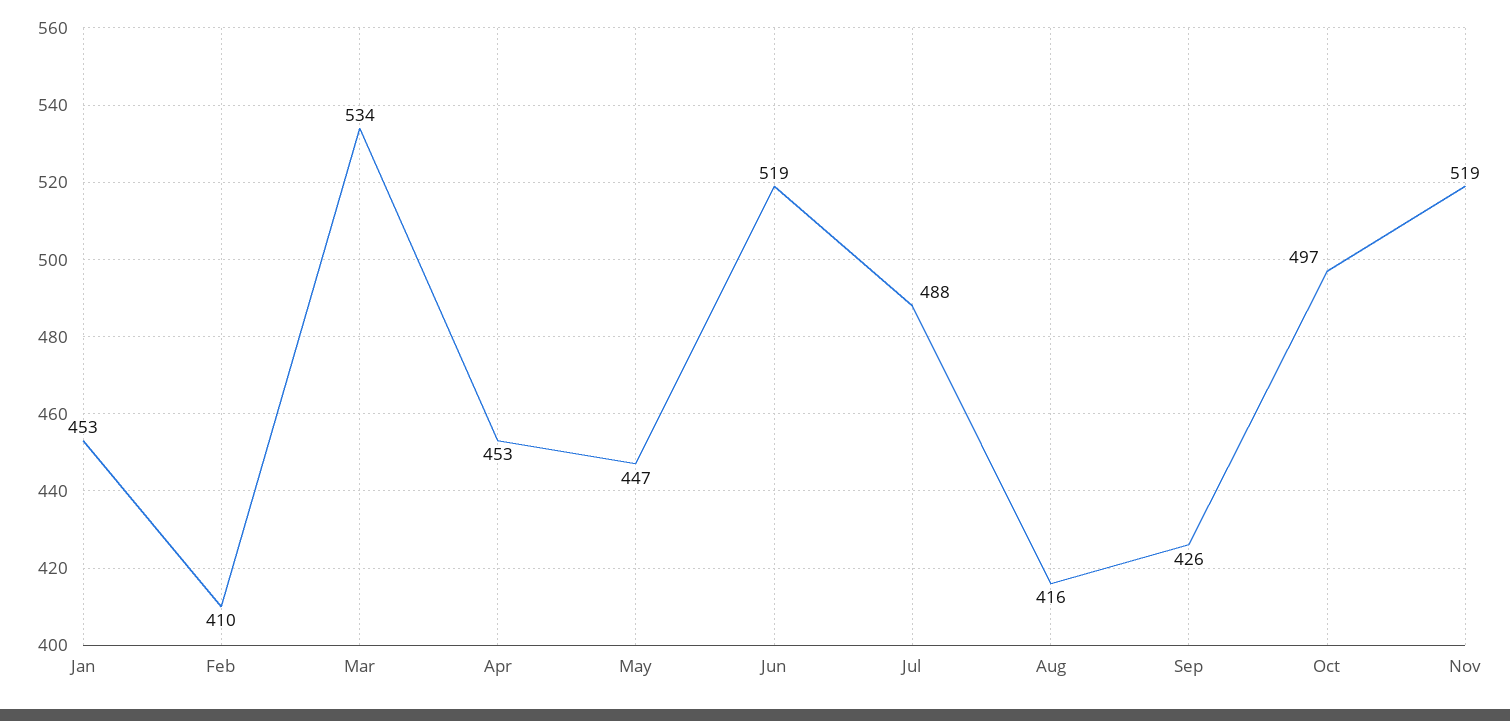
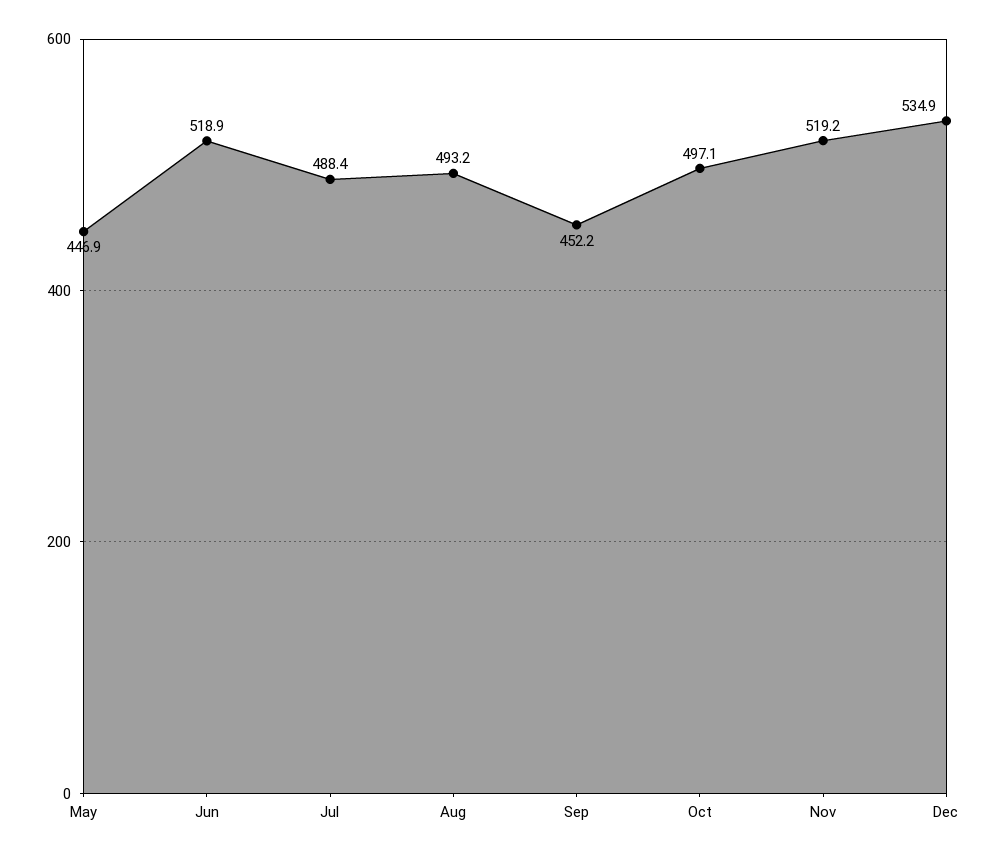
Jan: 453 -> none
Feb: 410 -> none
Mar: 534 -> none
Apr: 453 -> none
Aug: 416 -> 493.2
Sep: 426 -> 452.2
Dec: none -> 534.9

